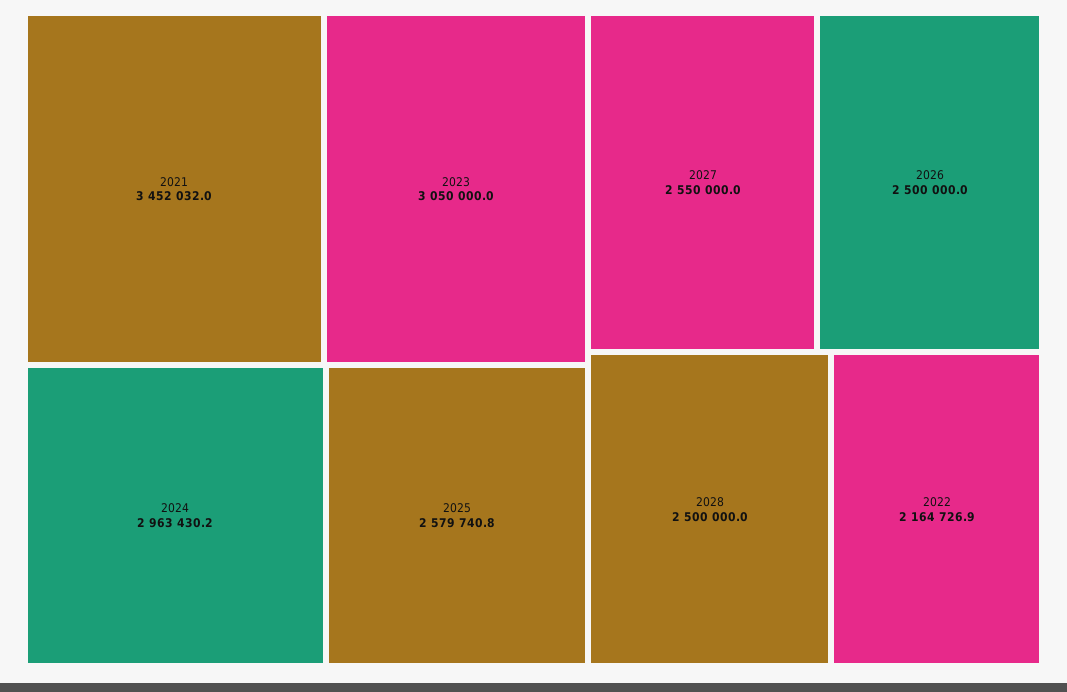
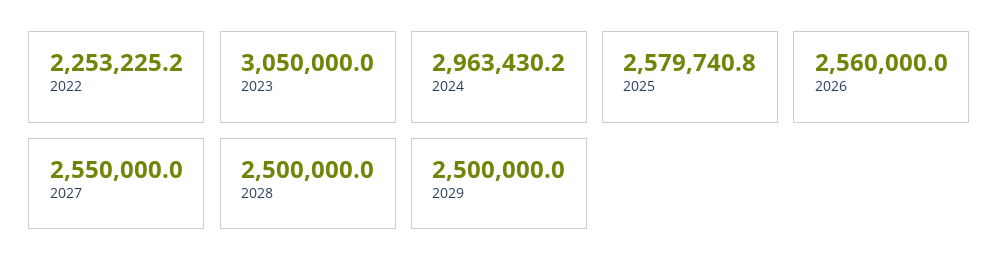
2021: 3452032 -> none
2026: 2500000 -> 2560000
2022: 2164726.9 -> 2253225.2
2029: none -> 2500000

